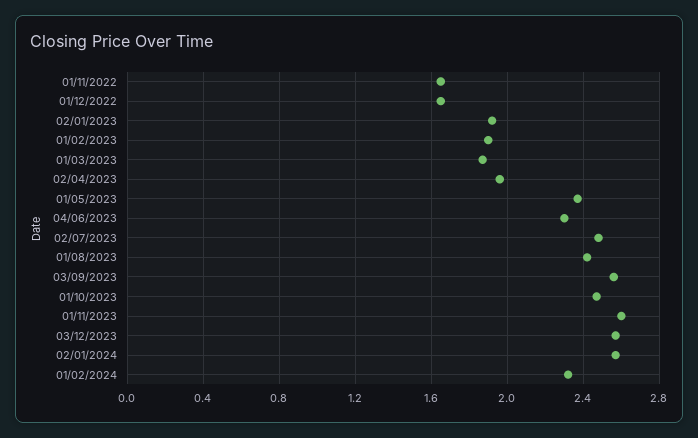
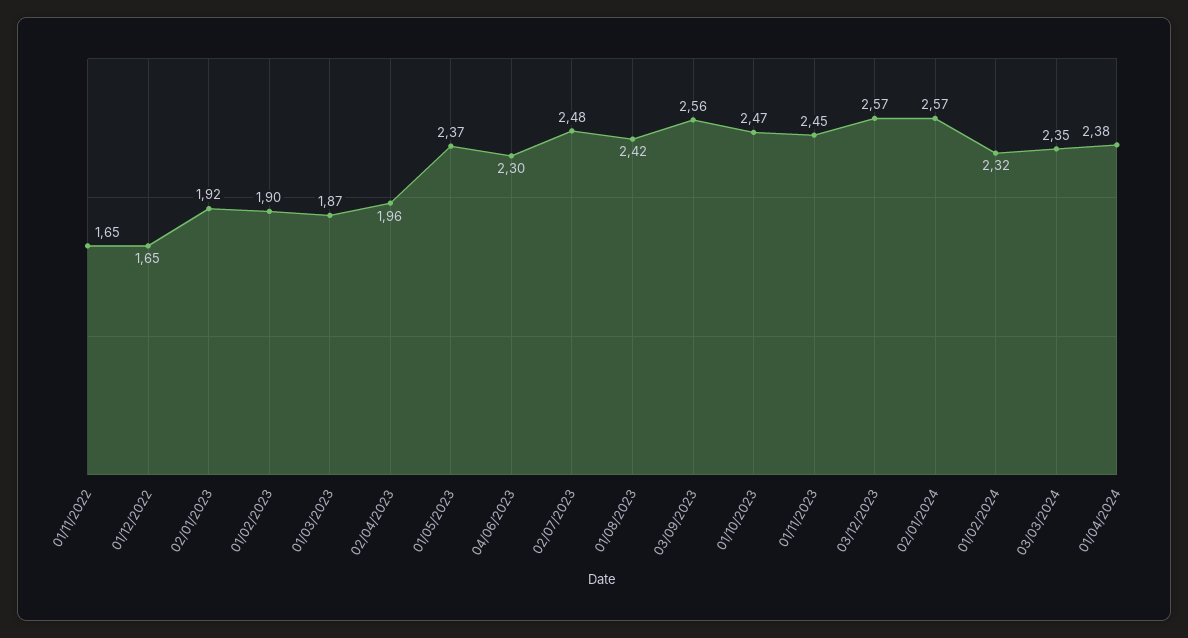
01/11/2023: 2.6 -> 2.45
03/03/2024: none -> 2.35
01/04/2024: none -> 2.38

